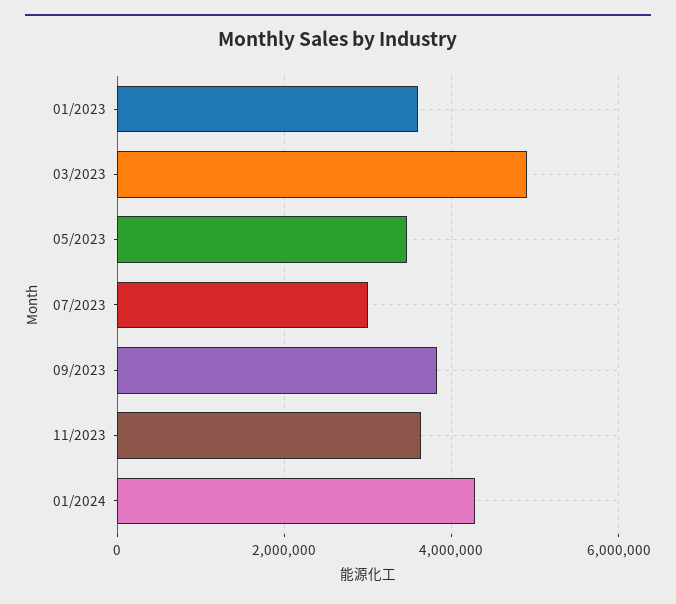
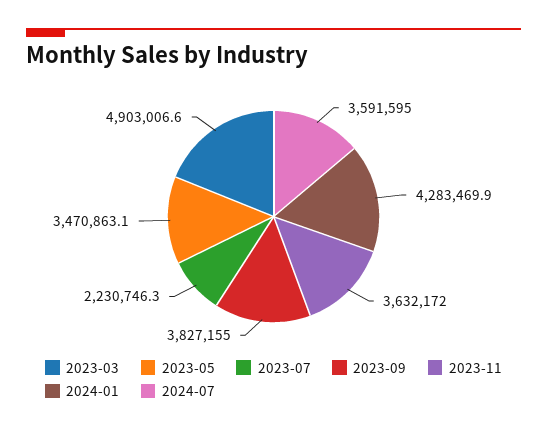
01/2023: 3600000 -> none
07/2023: 3000000 -> 2230746.3
2024-07: none -> 3591595

